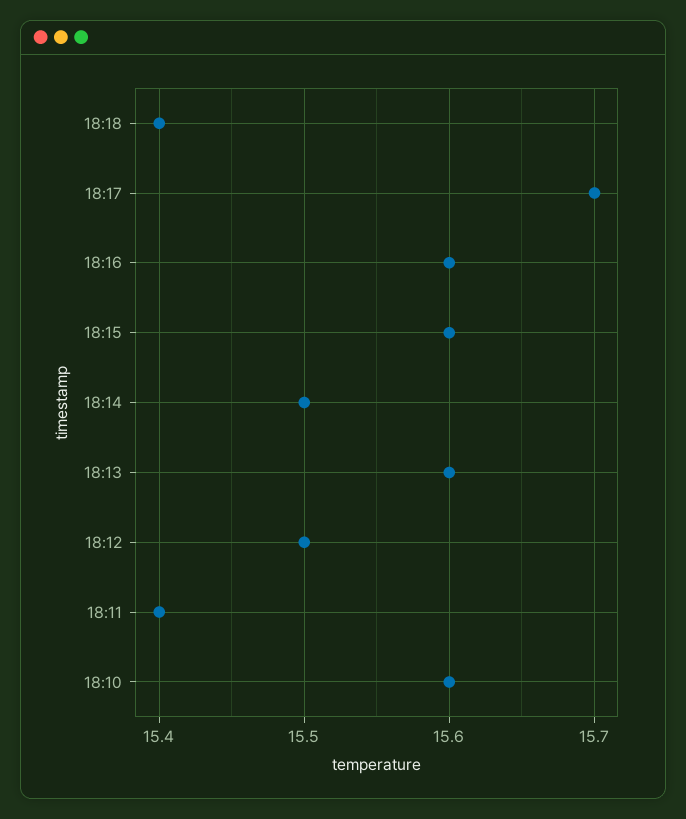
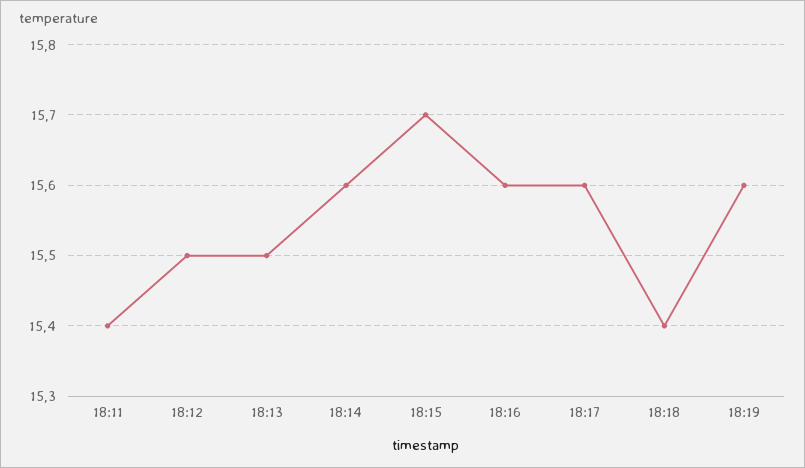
18:17: 15.7 -> 15.6
18:15: 15.6 -> 15.7
18:14: 15.5 -> 15.6
18:13: 15.6 -> 15.5
18:10: 15.6 -> none
18:19: none -> 15.6

